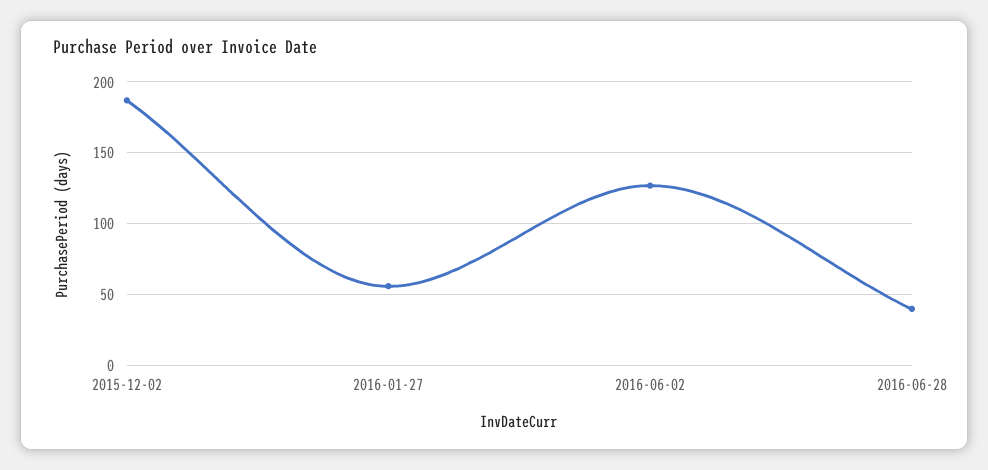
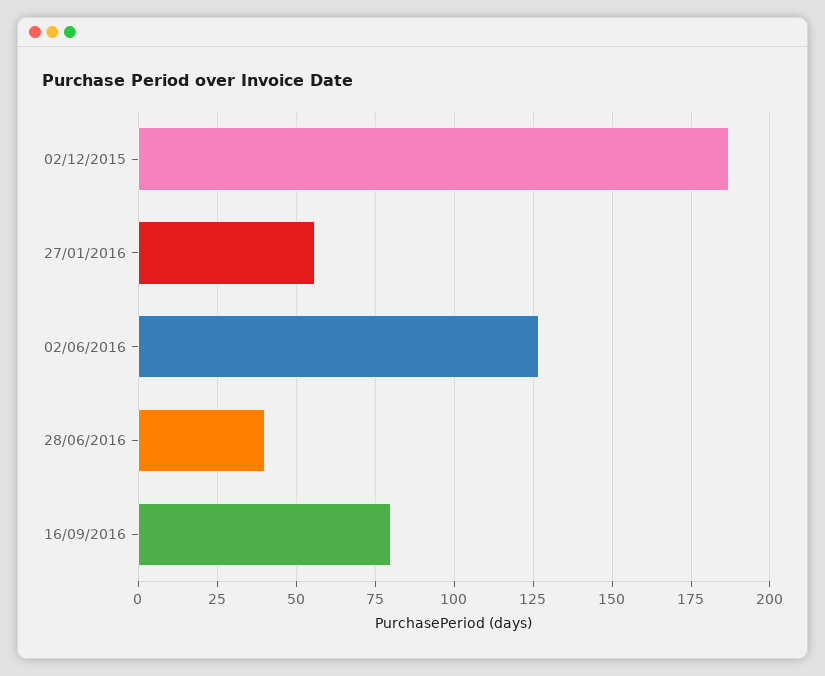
16/09/2016: none -> 80

